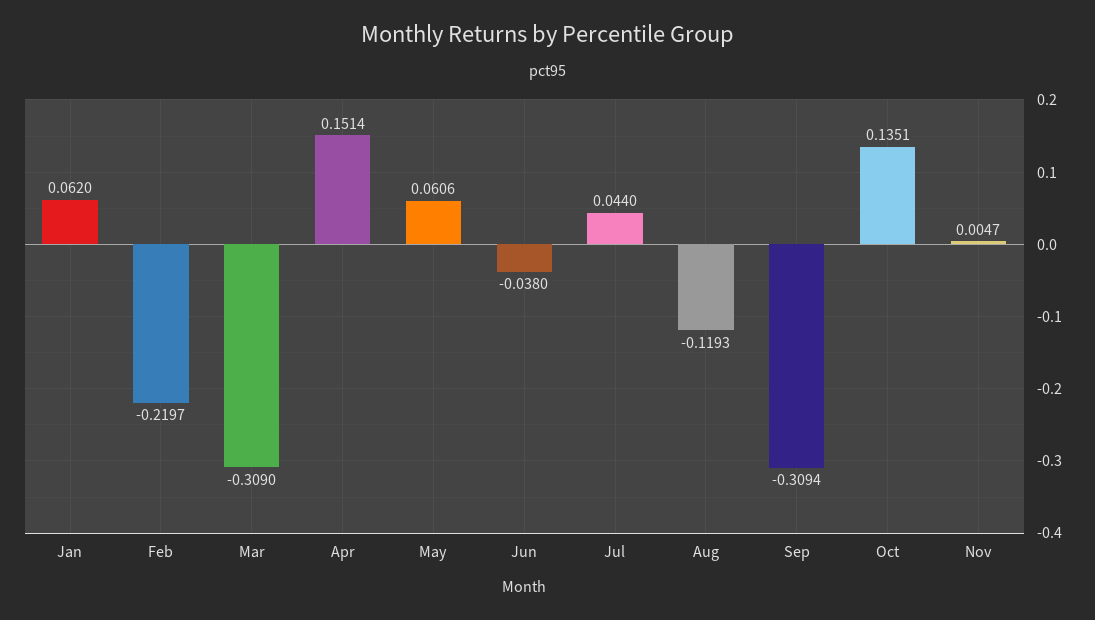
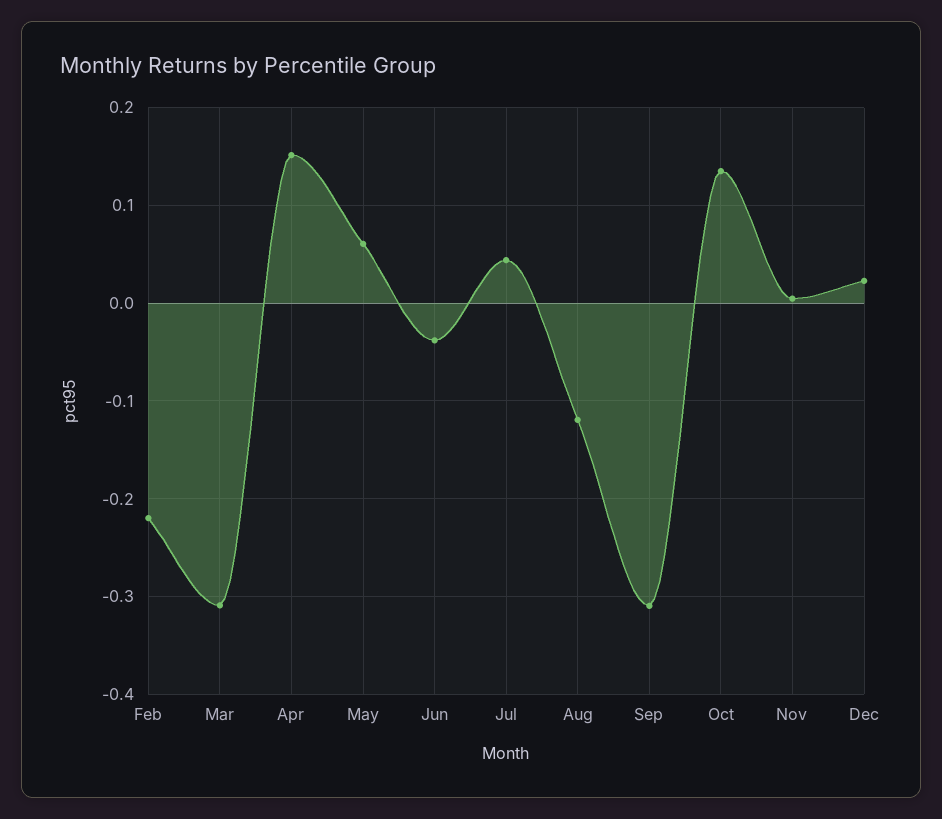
Jan: 0.062 -> none
Dec: none -> 0.02

